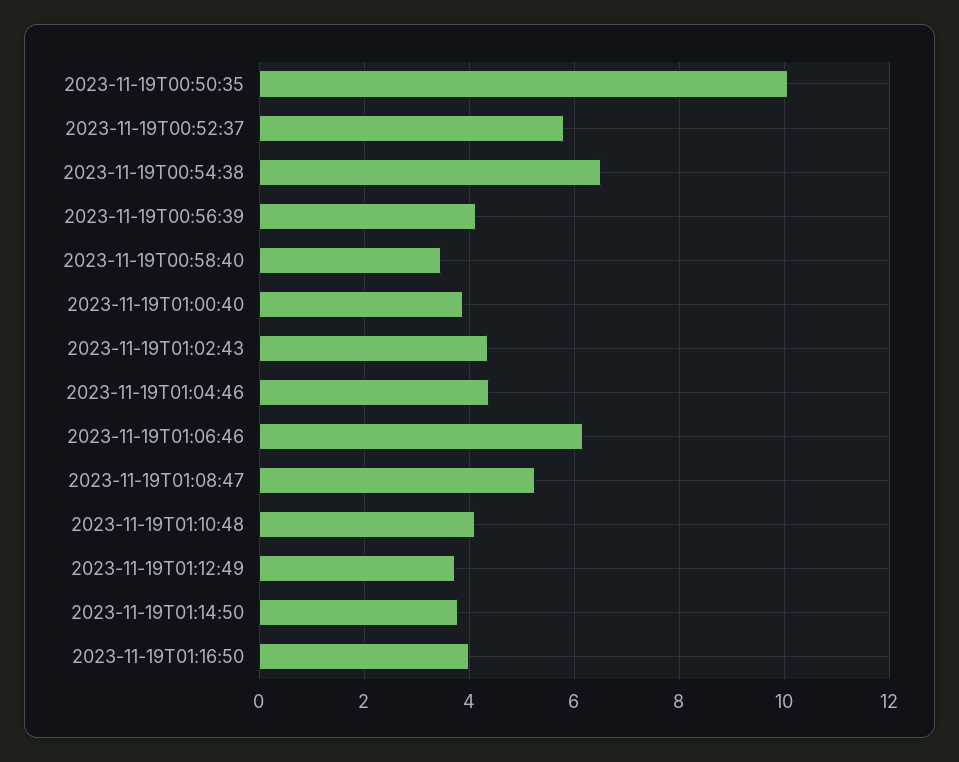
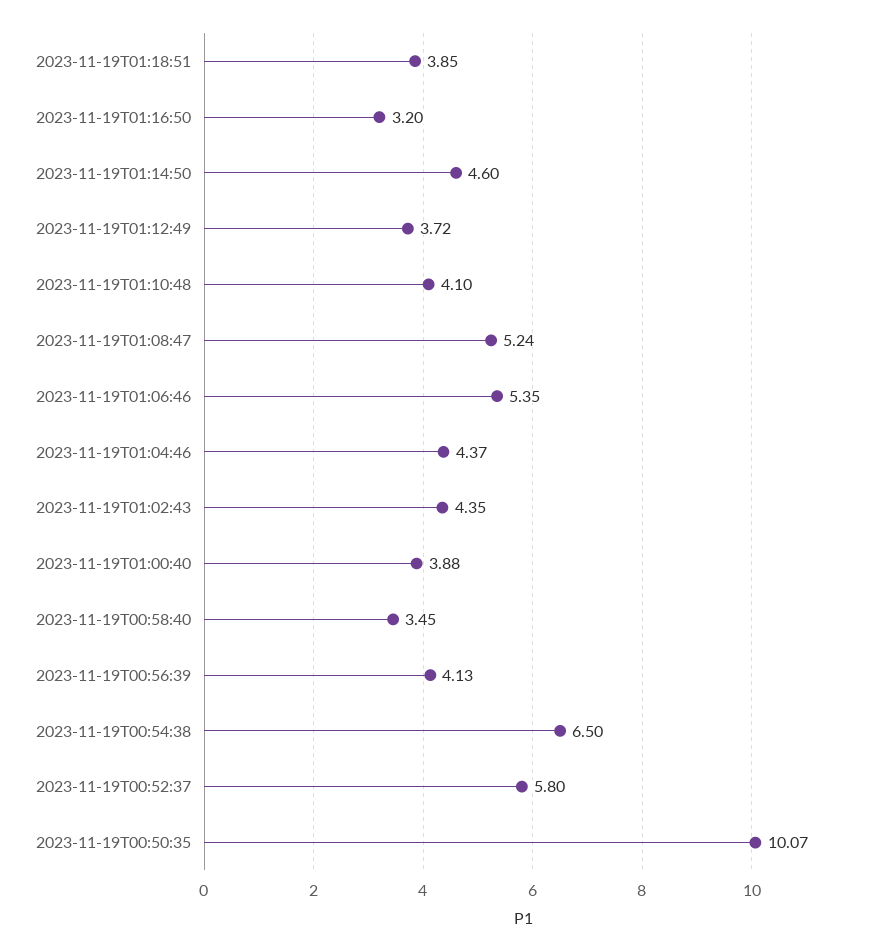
2023-11-19T01:06:46: 6.2 -> 5.35
2023-11-19T01:14:50: 3.8 -> 4.6
2023-11-19T01:16:50: 4 -> 3.2
2023-11-19T01:18:51: none -> 3.85

